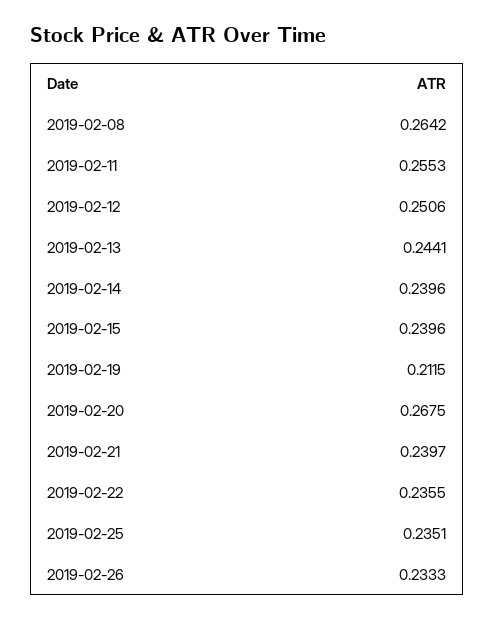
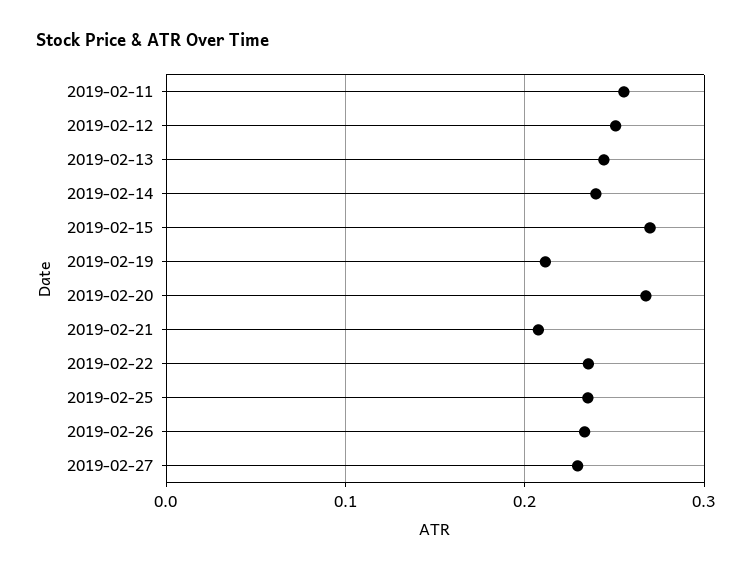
2019-02-08: 0.2642 -> none
2019-02-15: 0.2396 -> 0.27
2019-02-21: 0.2397 -> 0.21
2019-02-27: none -> 0.23

